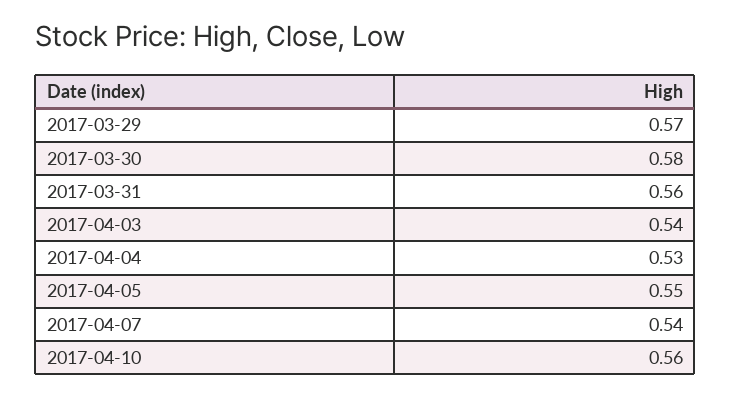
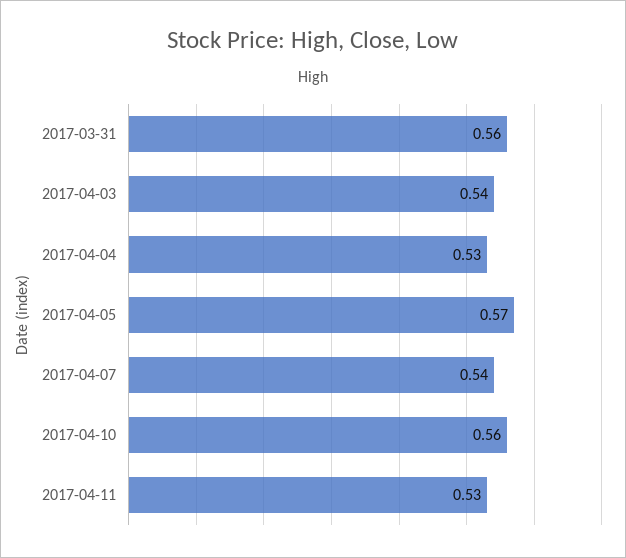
2017-03-29: 0.57 -> none
2017-03-30: 0.58 -> none
2017-04-05: 0.55 -> 0.57
2017-04-11: none -> 0.53

